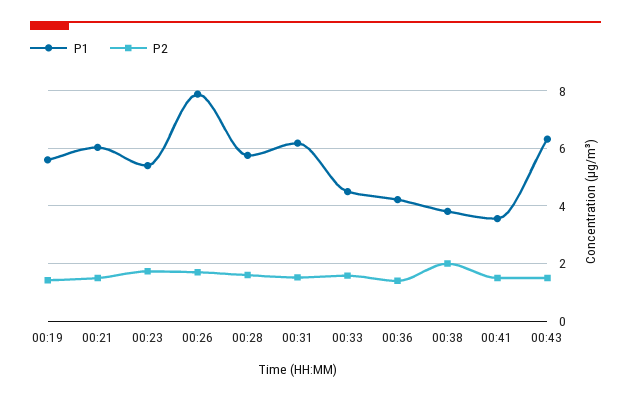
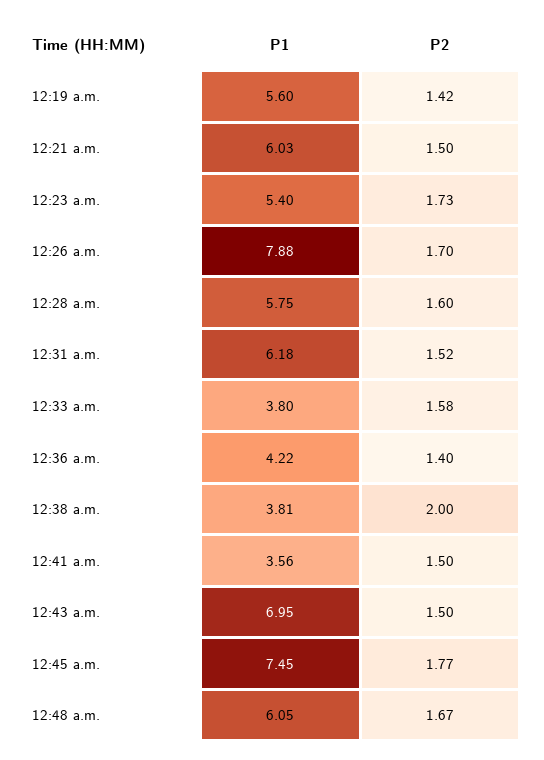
P1, 00:33: 4.5 -> 3.8
P1, 00:43: 6.25 -> 6.95
P1, 12:45 a.m.: none -> 7.45
P2, 12:45 a.m.: none -> 1.77
P1, 12:48 a.m.: none -> 6.05
P2, 12:48 a.m.: none -> 1.67

